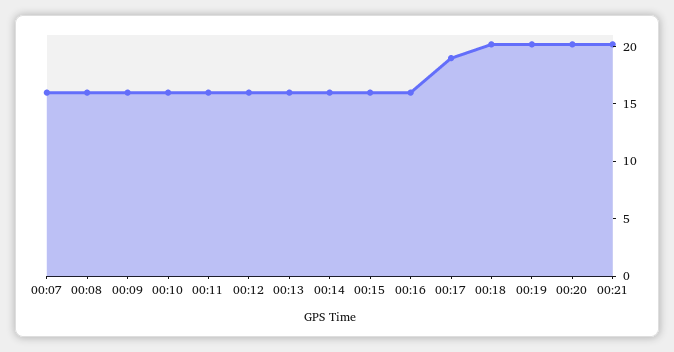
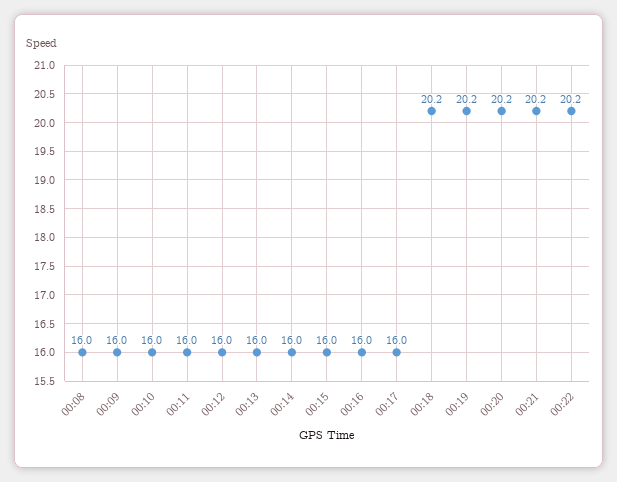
00:07: 16 -> none
00:17: 19 -> 16
00:22: none -> 20.2

